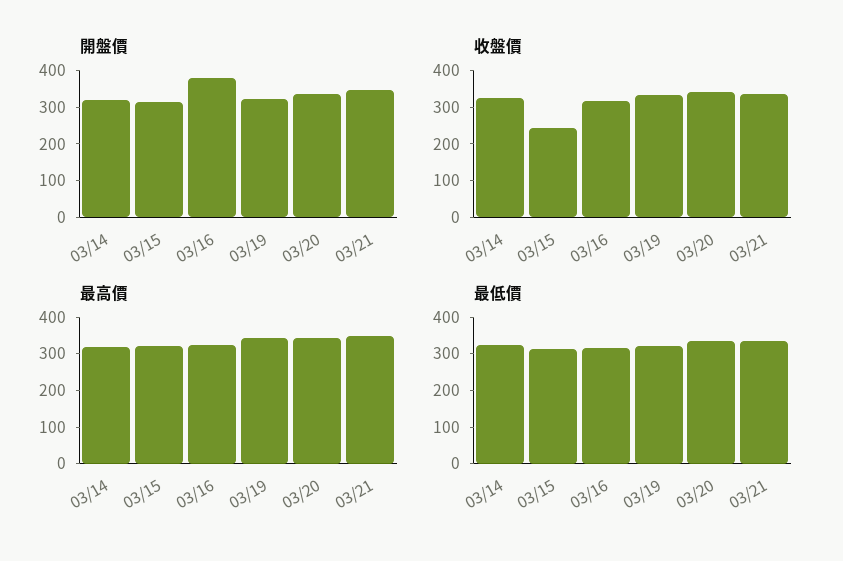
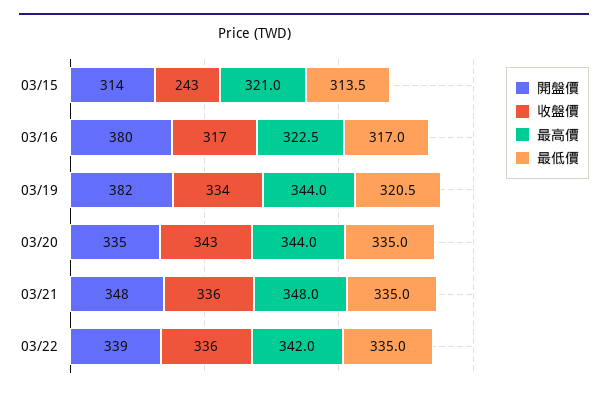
開盤價, 03/14: 325 -> none
開盤價, 03/19: 325 -> 382
收盤價, 03/14: 325 -> none
最高價, 03/14: 325 -> none
最低價, 03/14: 325 -> none
開盤價, 03/22: none -> 339
收盤價, 03/22: none -> 336
最高價, 03/22: none -> 342
最低價, 03/22: none -> 335

